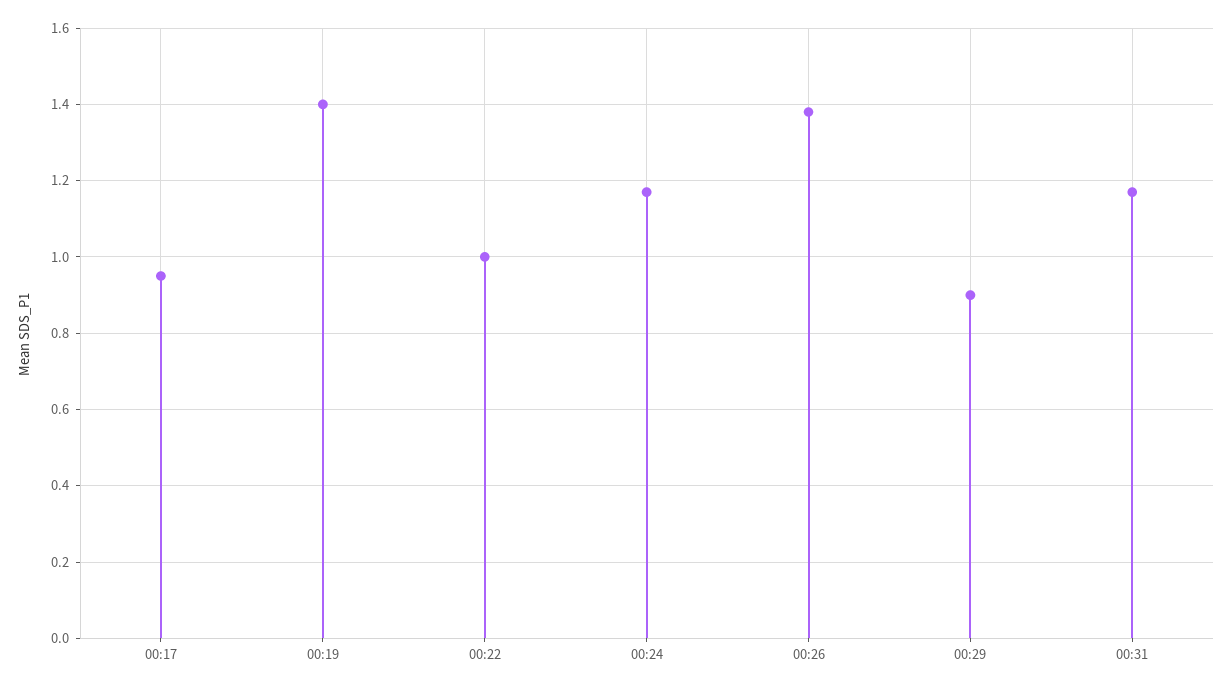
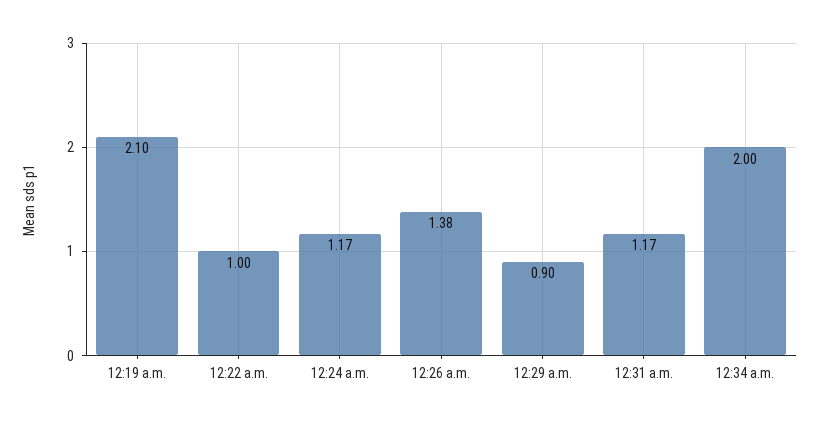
00:17: 0.95 -> none
00:19: 1.4 -> 2.1
12:34 a.m.: none -> 2

